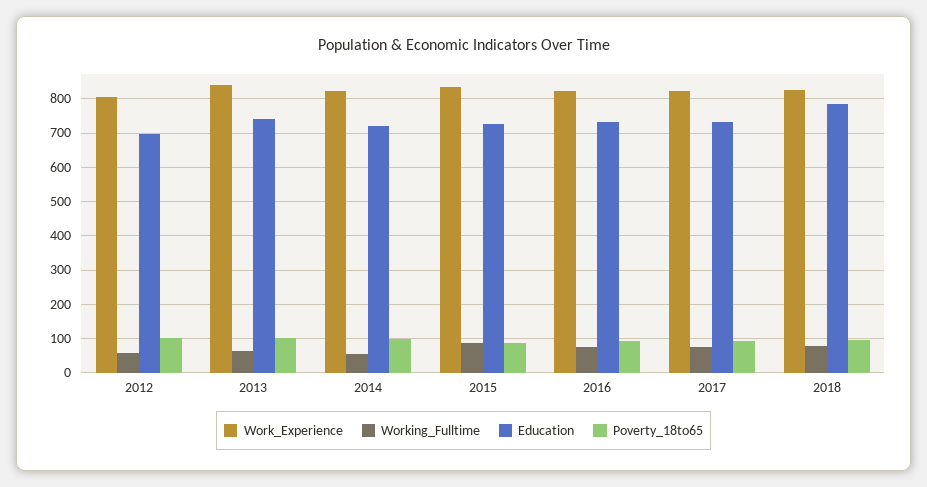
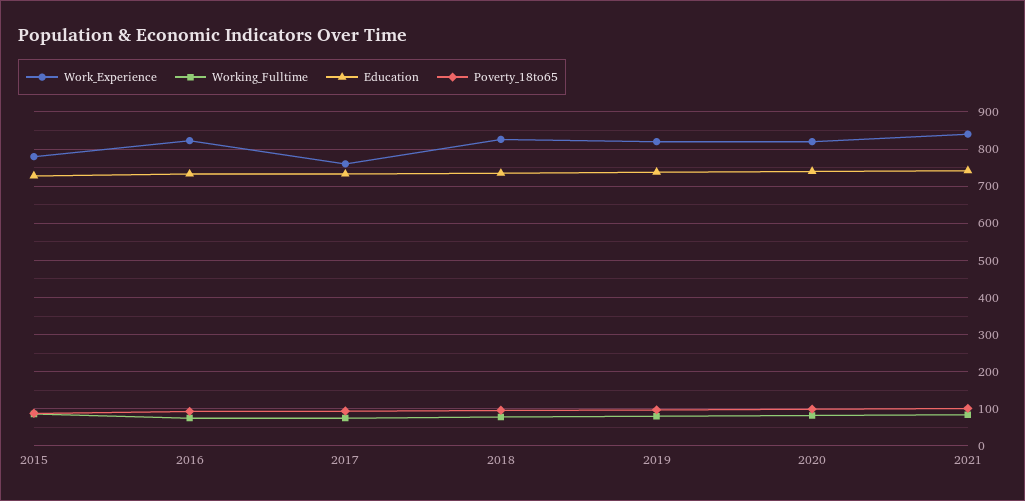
Work_Experience, 2012: 800 -> none
Working_Fulltime, 2012: 60 -> none
Education, 2012: 700 -> none
Poverty_18to65, 2012: 100 -> none
Work_Experience, 2013: 840 -> none
Working_Fulltime, 2013: 60 -> none
Education, 2013: 740 -> none
Poverty_18to65, 2013: 100 -> none
Work_Experience, 2014: 820 -> none
Working_Fulltime, 2014: 60 -> none
Education, 2014: 720 -> none
Poverty_18to65, 2014: 100 -> none
Work_Experience, 2015: 840 -> 780
Work_Experience, 2017: 820 -> 760
Education, 2018: 780 -> 740
Work_Experience, 2019: none -> 820
Working_Fulltime, 2019: none -> 80
Education, 2019: none -> 740
Poverty_18to65, 2019: none -> 100
Work_Experience, 2020: none -> 820
Working_Fulltime, 2020: none -> 80
Education, 2020: none -> 740
Poverty_18to65, 2020: none -> 100
Work_Experience, 2021: none -> 840
Working_Fulltime, 2021: none -> 80
Education, 2021: none -> 740
Poverty_18to65, 2021: none -> 100

